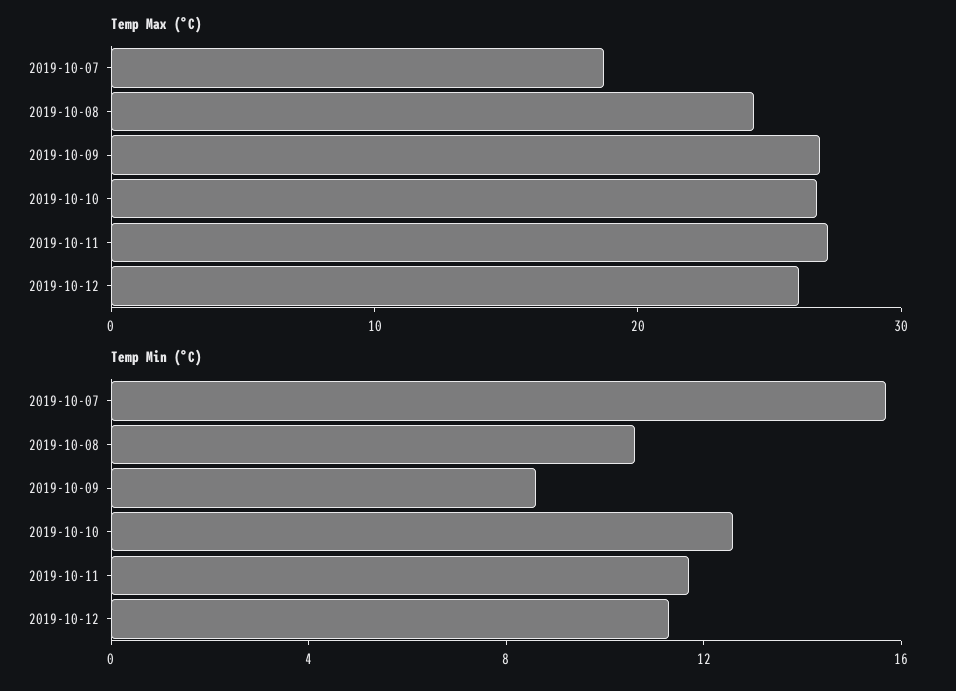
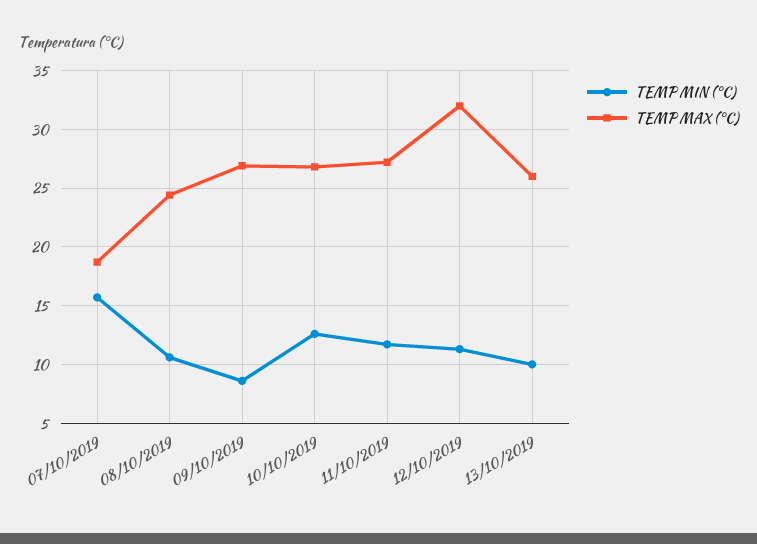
Temp Max (°C), 2019-10-12: 26 -> 32
Temp Min (°C), 13/10/2019: none -> 10
Temp Max (°C), 13/10/2019: none -> 26

